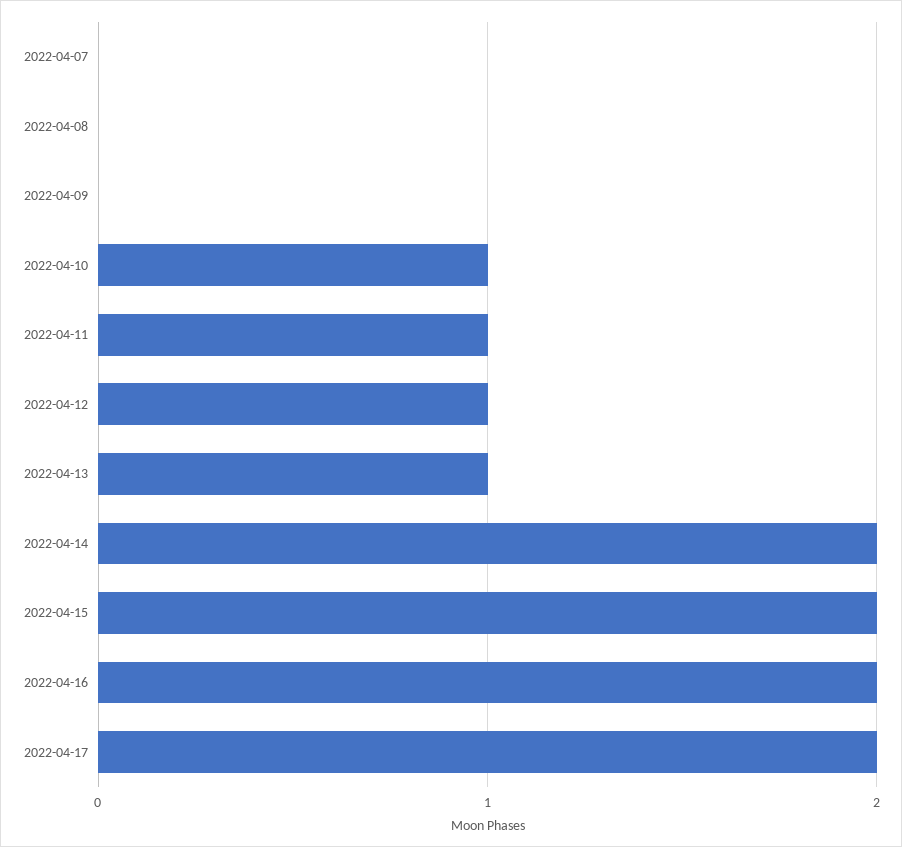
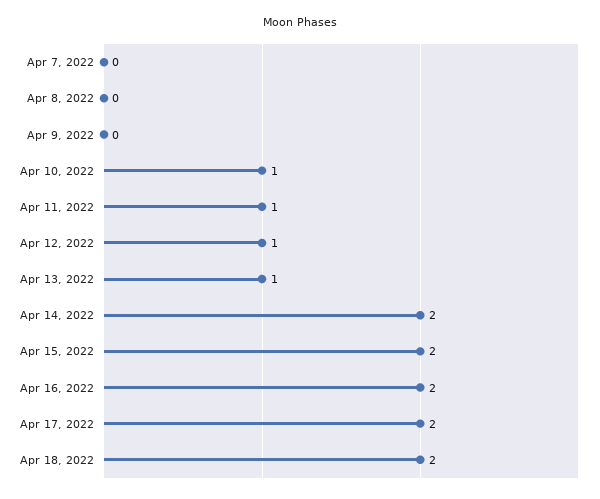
Apr 18, 2022: none -> 2

